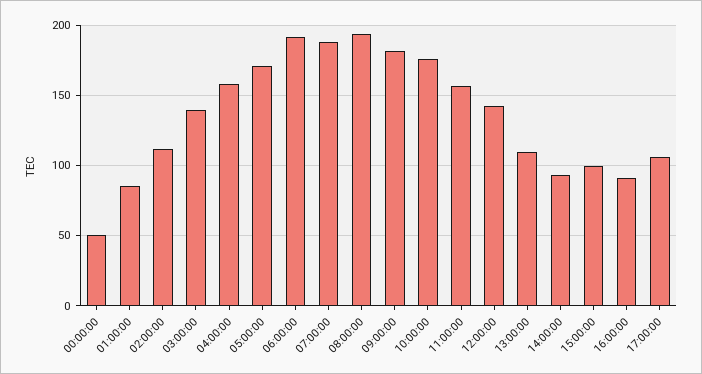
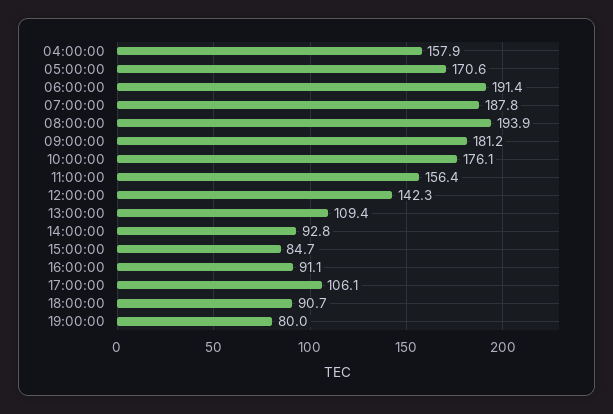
00:00:00: 50 -> none
01:00:00: 85 -> none
02:00:00: 110 -> none
03:00:00: 140 -> none
15:00:00: 100 -> 84.7
18:00:00: none -> 90.7
19:00:00: none -> 80

